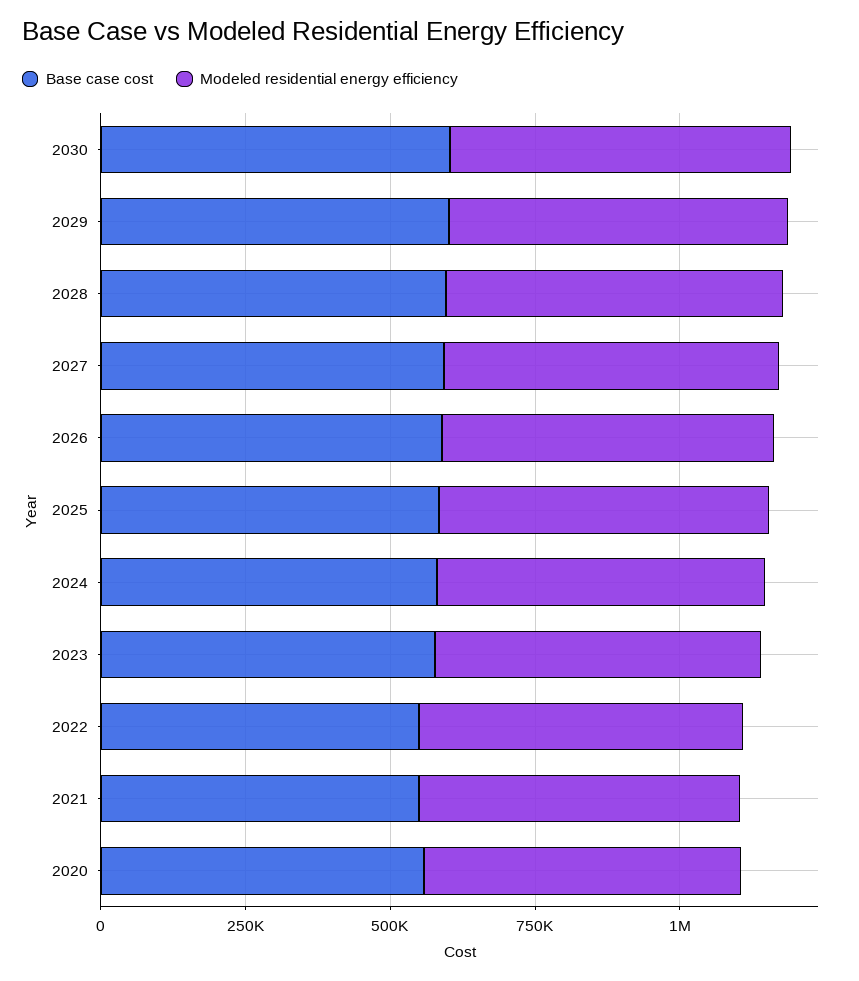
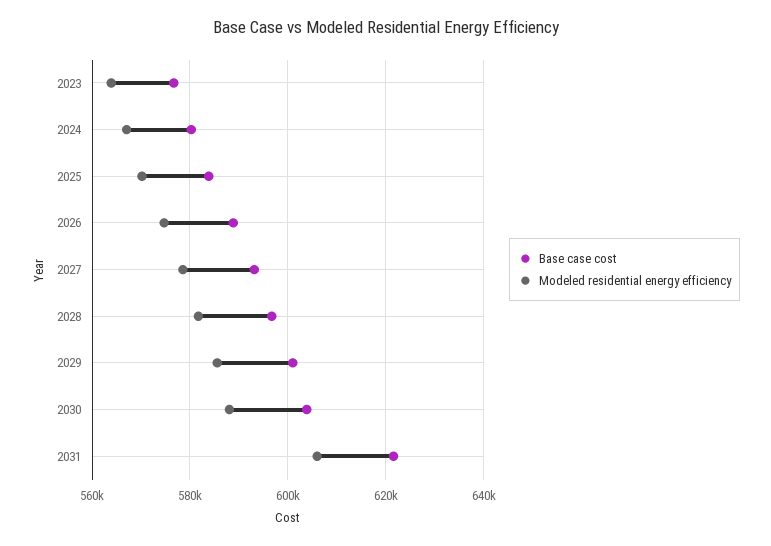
Base case cost, 2022: 550000 -> none
Modeled residential energy efficiency, 2022: 550000 -> none
Base case cost, 2021: 550000 -> none
Modeled residential energy efficiency, 2021: 550000 -> none
Base case cost, 2020: 550000 -> none
Modeled residential energy efficiency, 2020: 550000 -> none
Base case cost, 2031: none -> 622000
Modeled residential energy efficiency, 2031: none -> 606000

